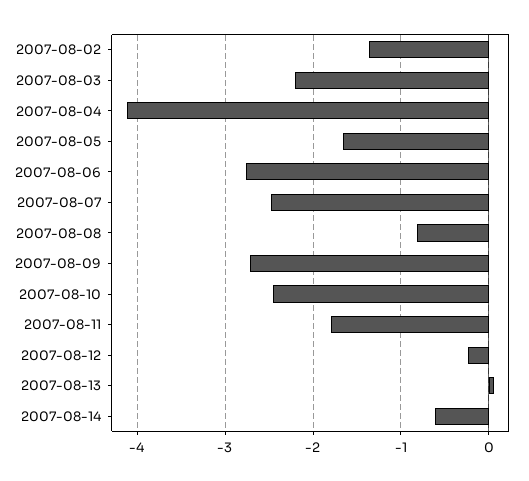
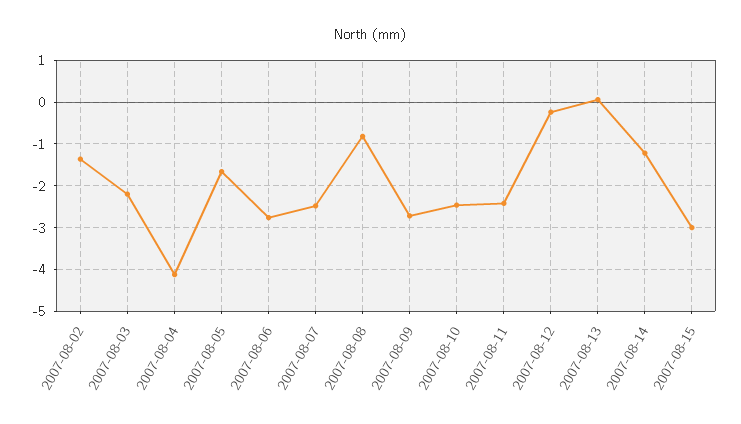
2007-08-11: -1.8 -> -2.4
2007-08-14: -0.6 -> -1.2
2007-08-15: none -> -3

